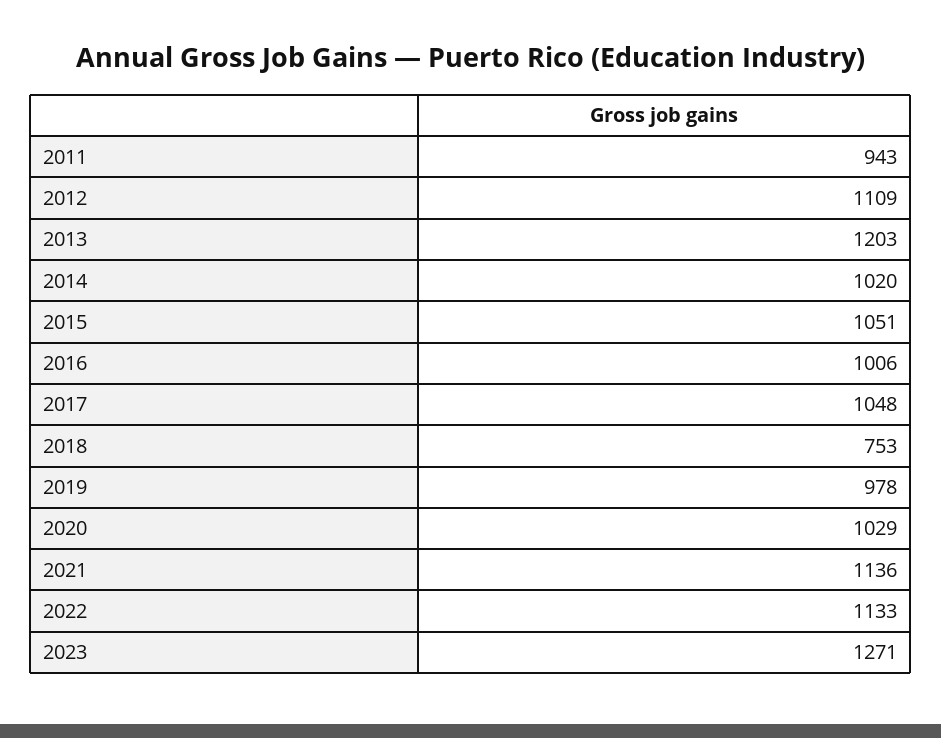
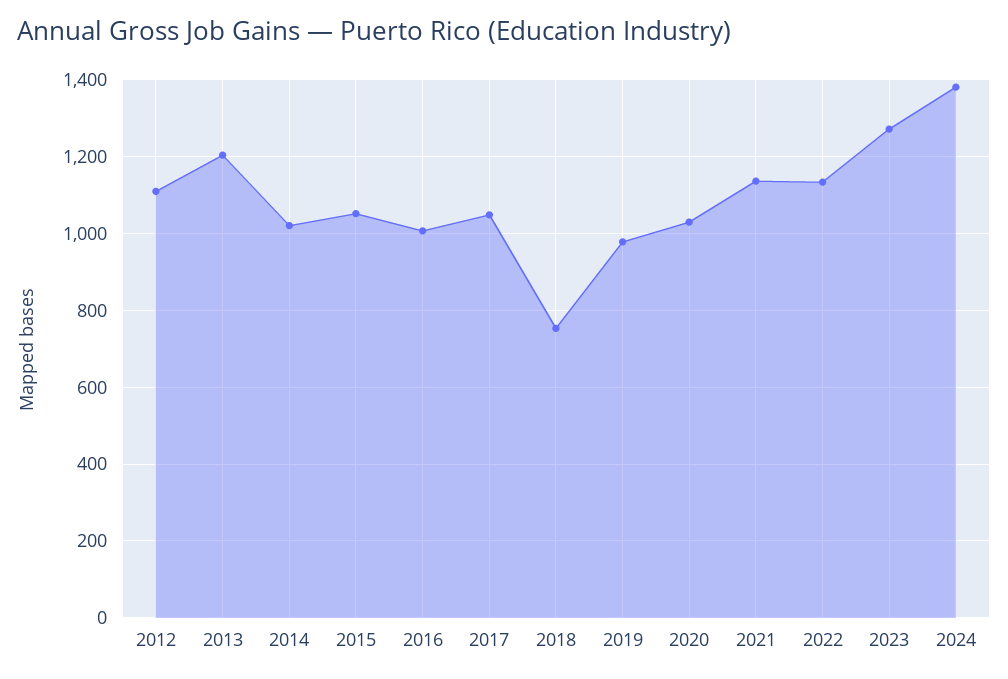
2011: 943 -> none
2024: none -> 1380

